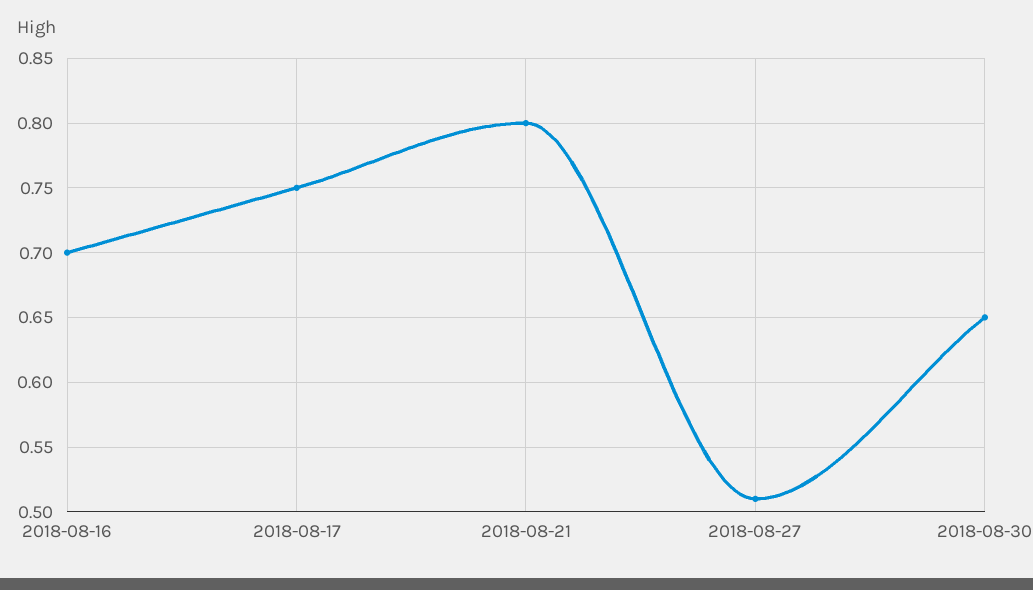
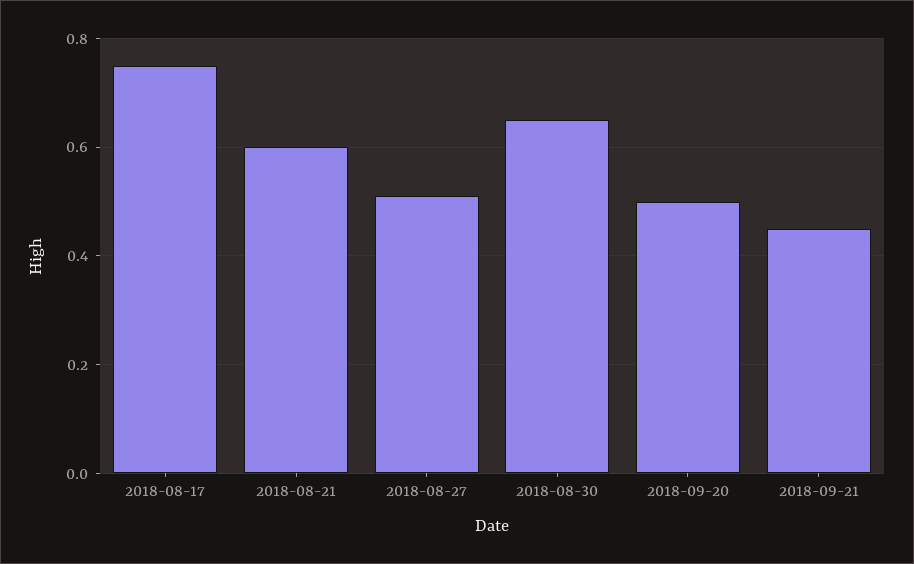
2018-08-16: 0.7 -> none
2018-08-21: 0.8 -> 0.6
2018-09-20: none -> 0.5
2018-09-21: none -> 0.45

